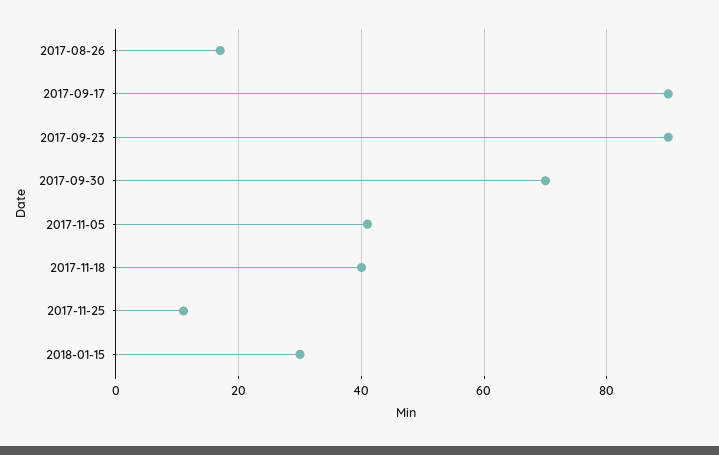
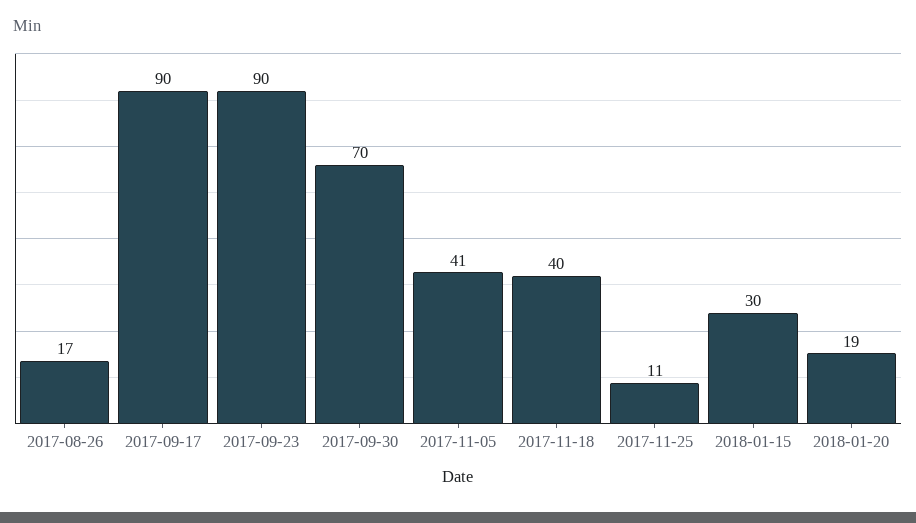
2018-01-20: none -> 19

